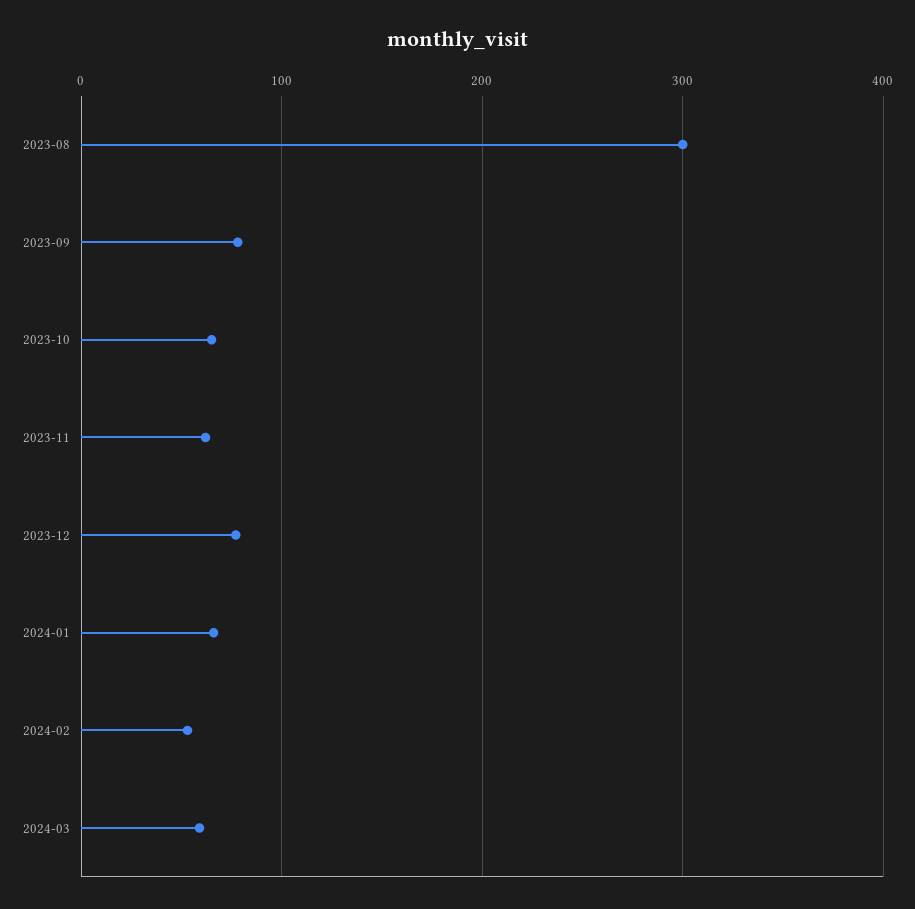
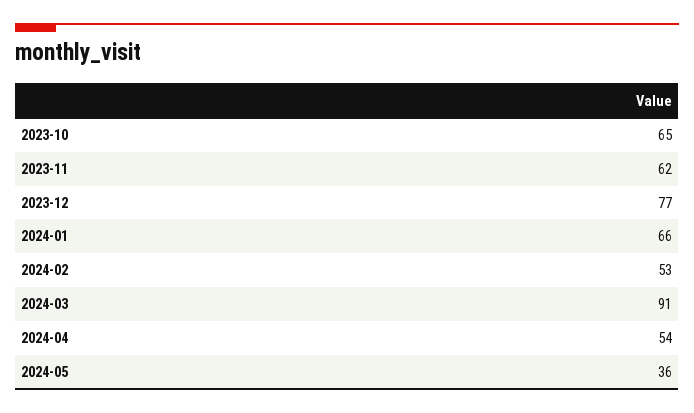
2023-08: 300 -> none
2023-09: 80 -> none
2024-03: 60 -> 91
2024-04: none -> 54
2024-05: none -> 36

